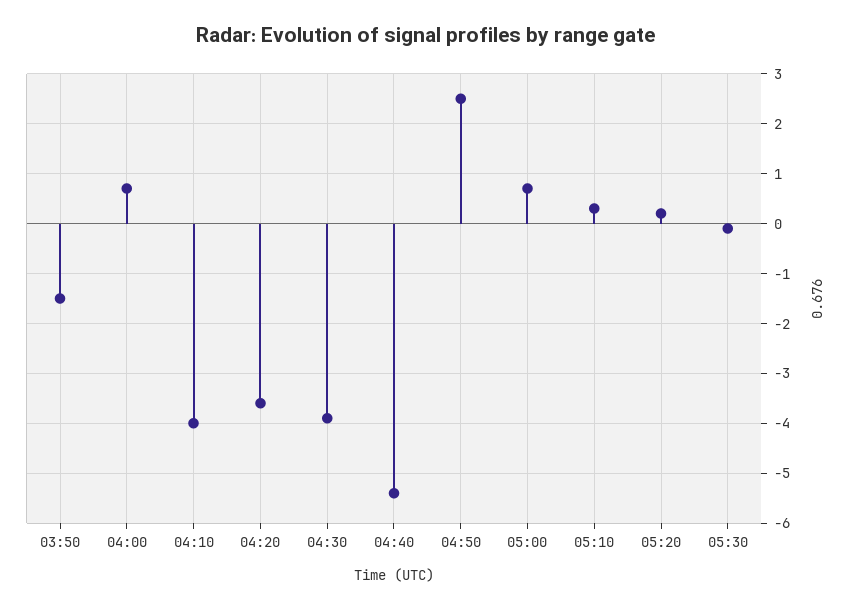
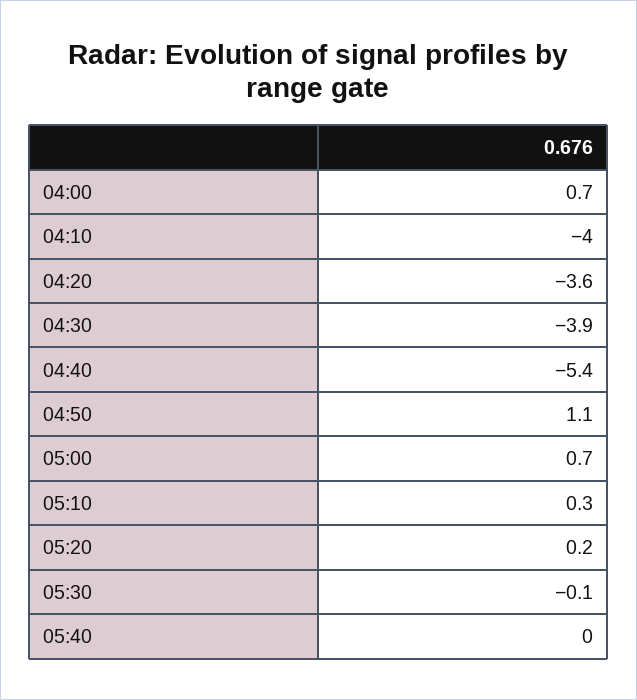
03:50: -1.5 -> none
04:50: 2.5 -> 1.1
05:40: none -> 0

